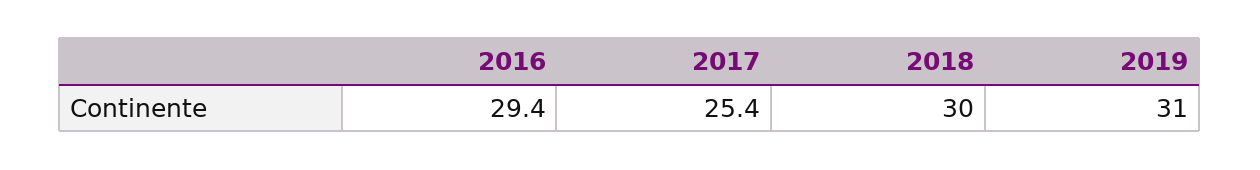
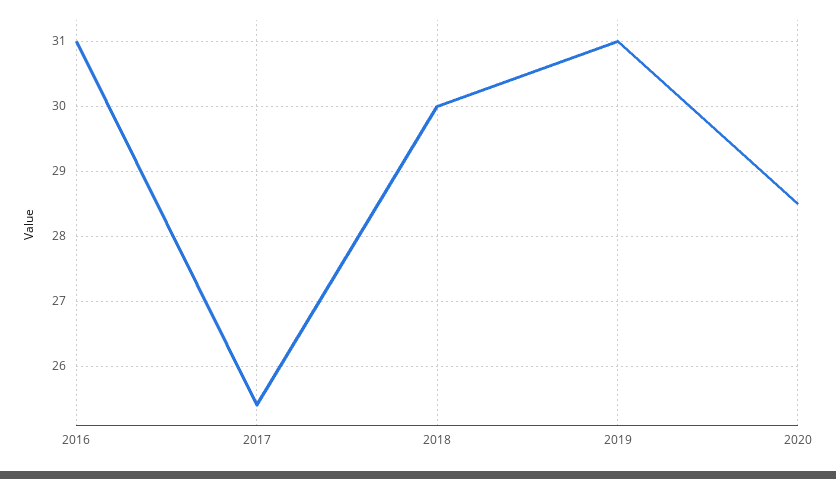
2016: 29.4 -> 31
2020: none -> 28.5

